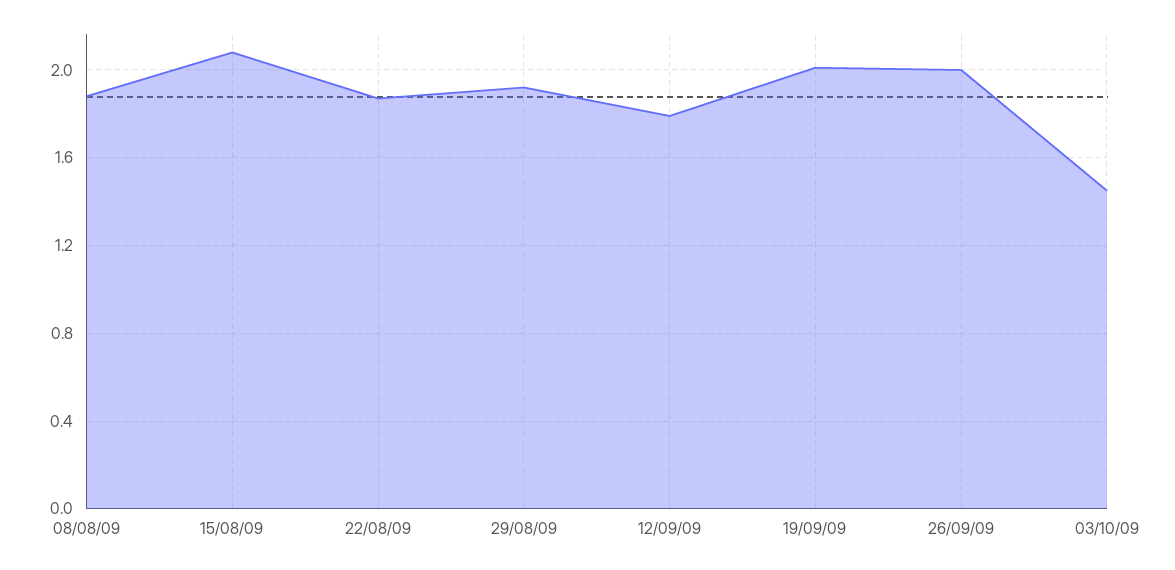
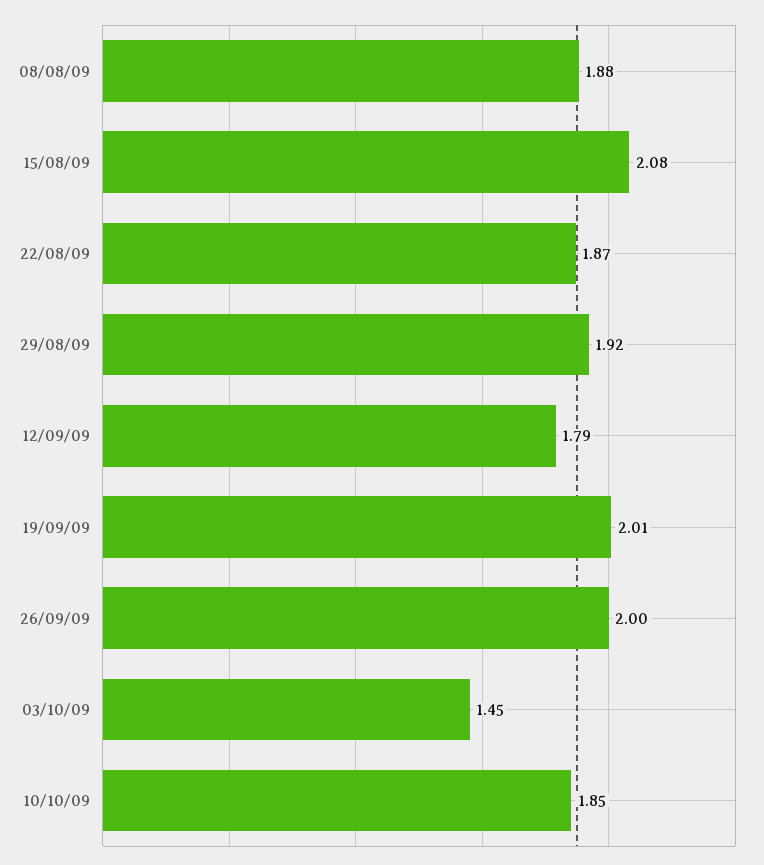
10/10/09: none -> 1.85

